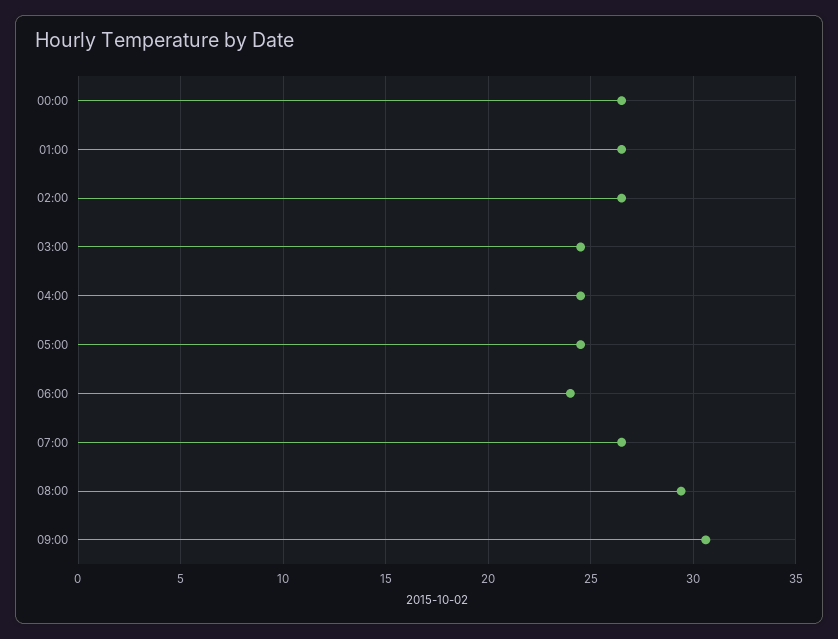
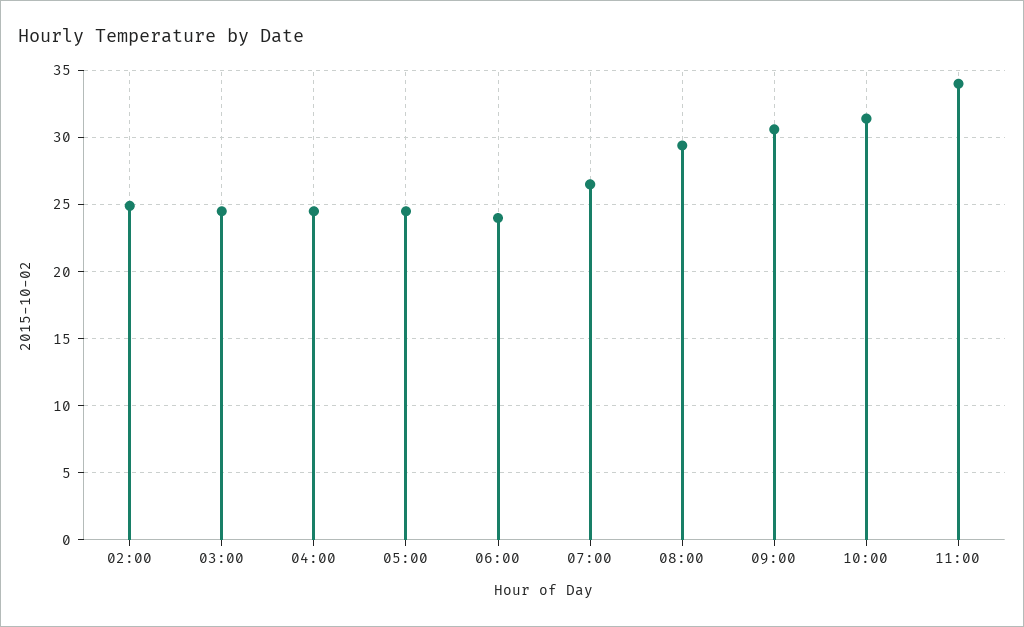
00:00: 26.5 -> none
01:00: 26.5 -> none
02:00: 26.5 -> 25
10:00: none -> 31.5
11:00: none -> 34

